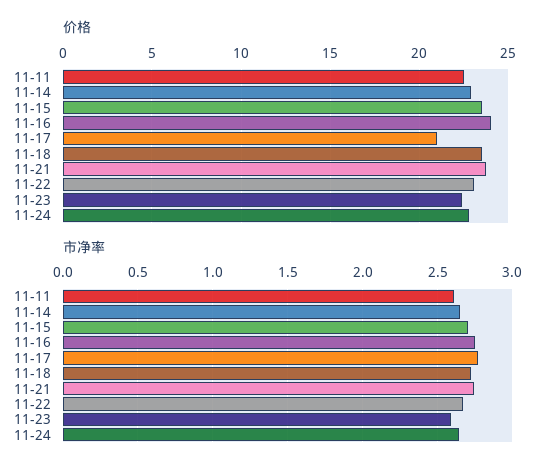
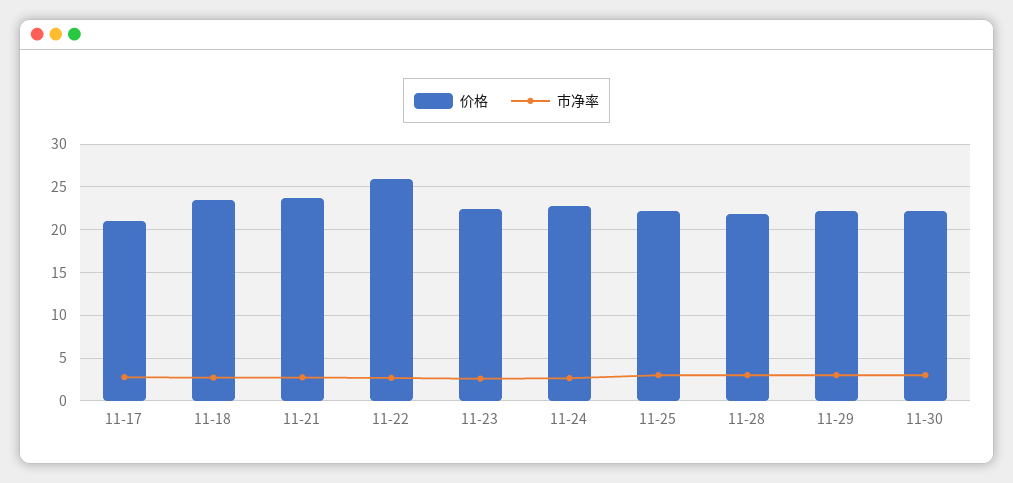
价格, 11-11: 22.5 -> none
价格, 11-14: 23 -> none
价格, 11-15: 23.5 -> none
价格, 11-16: 24 -> none
价格, 11-22: 23 -> 26
市净率, 11-11: 2.6 -> none
市净率, 11-14: 2.65 -> none
市净率, 11-15: 2.7 -> none
市净率, 11-16: 2.75 -> none
价格, 11-25: none -> 22
市净率, 11-25: none -> 3
价格, 11-28: none -> 22
市净率, 11-28: none -> 3
价格, 11-29: none -> 22
市净率, 11-29: none -> 3
价格, 11-30: none -> 22
市净率, 11-30: none -> 3

